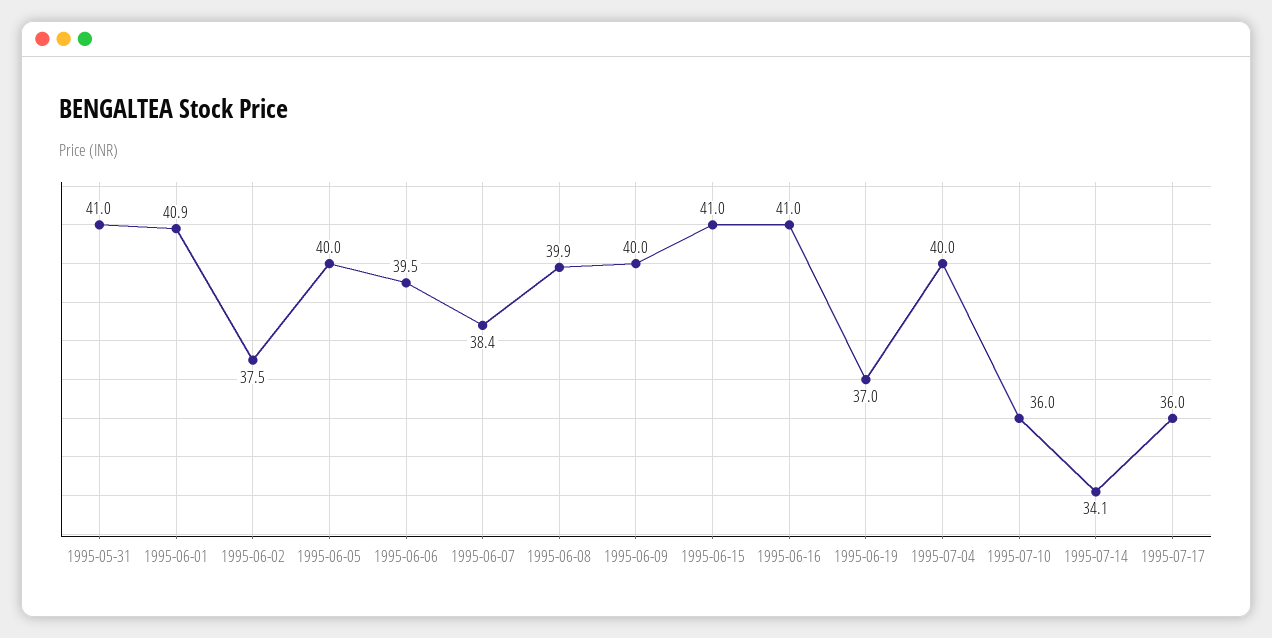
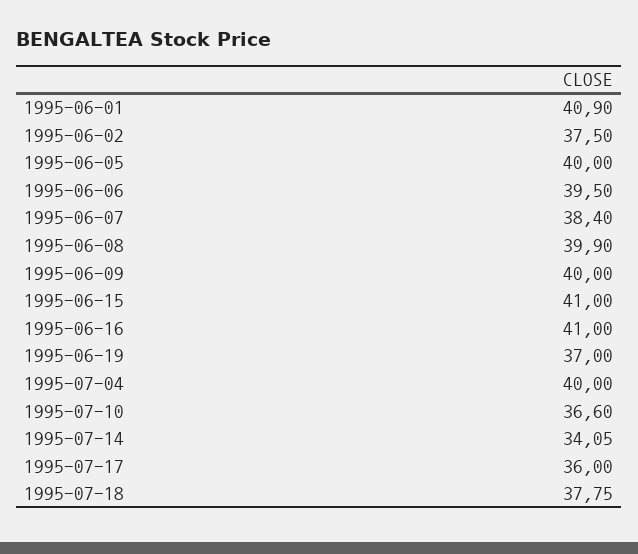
1995-05-31: 41 -> none
1995-07-10: 36 -> 36.6
1995-07-18: none -> 37.75

